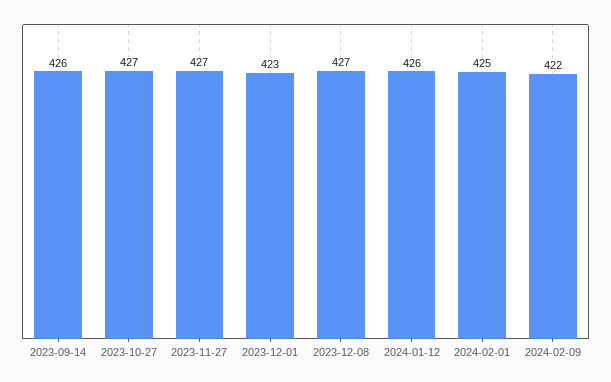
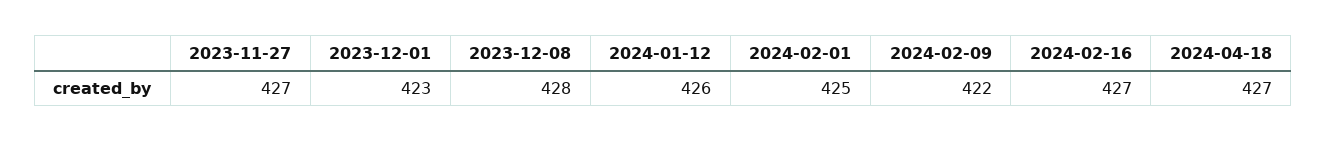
2023-09-14: 426 -> none
2023-10-27: 427 -> none
2023-12-08: 427 -> 428
2024-02-16: none -> 427
2024-04-18: none -> 427

